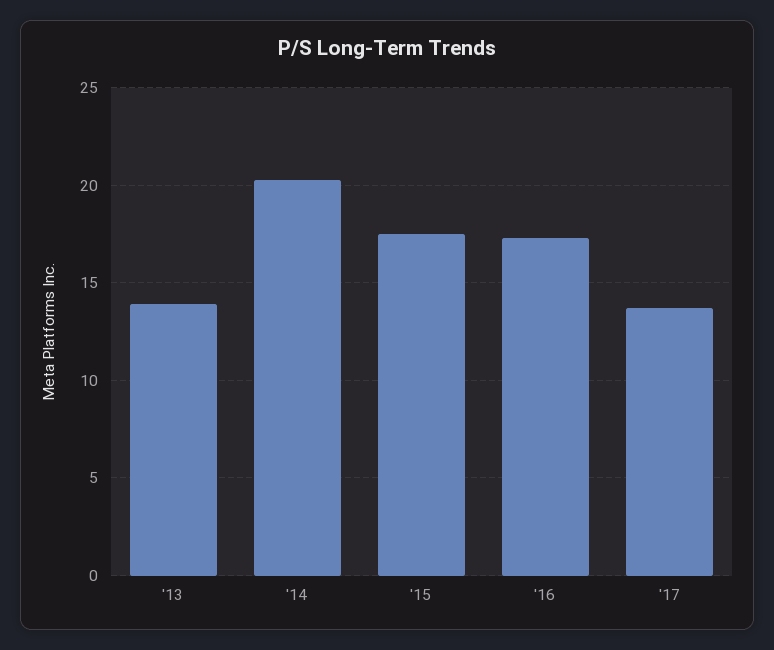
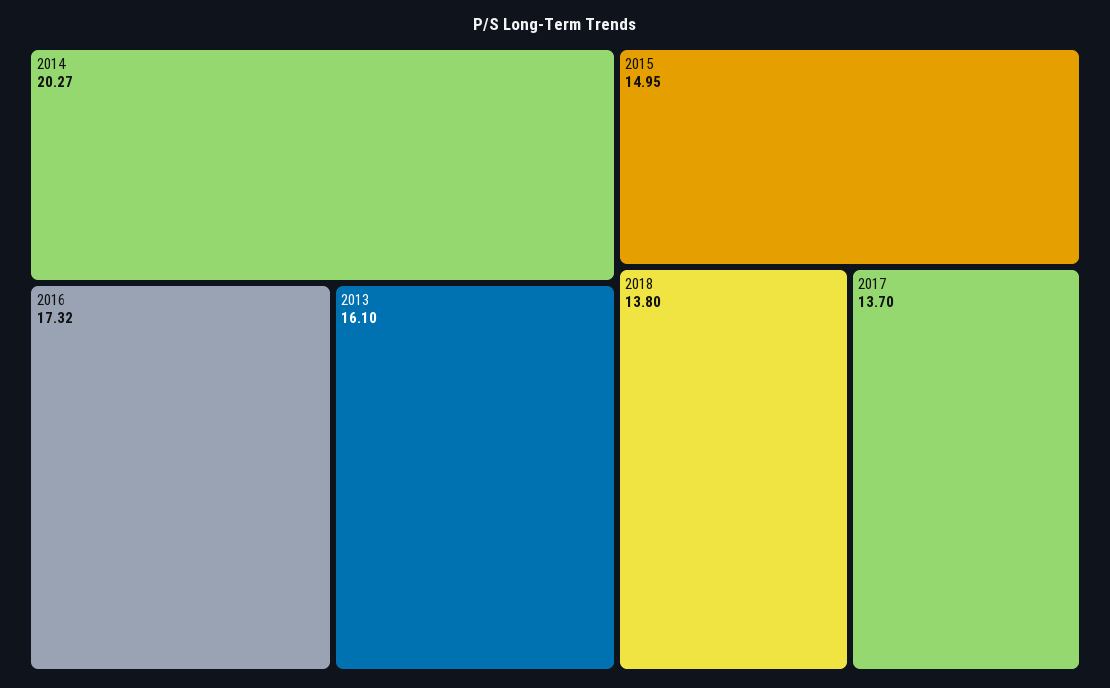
'13: 14 -> 16.1
'15: 17.5 -> 14.95
2018: none -> 13.8

